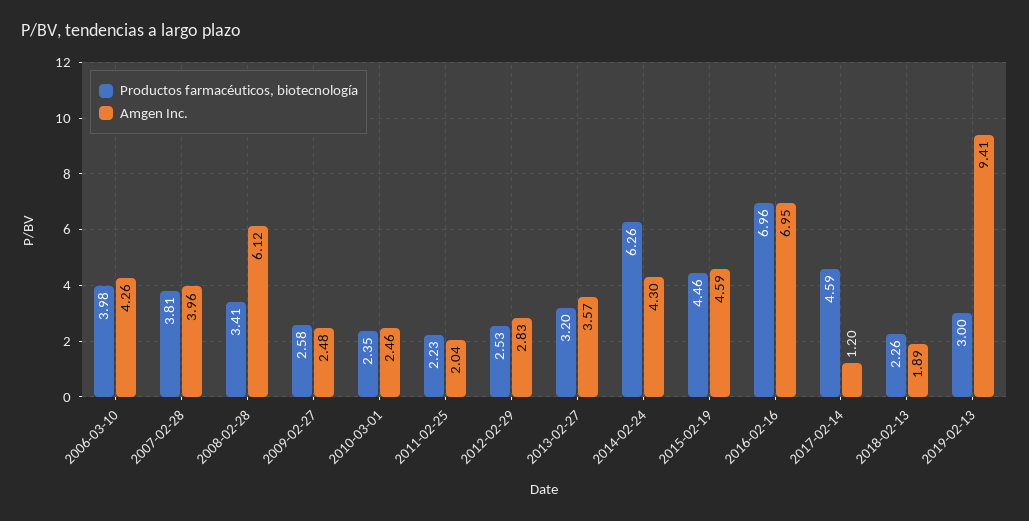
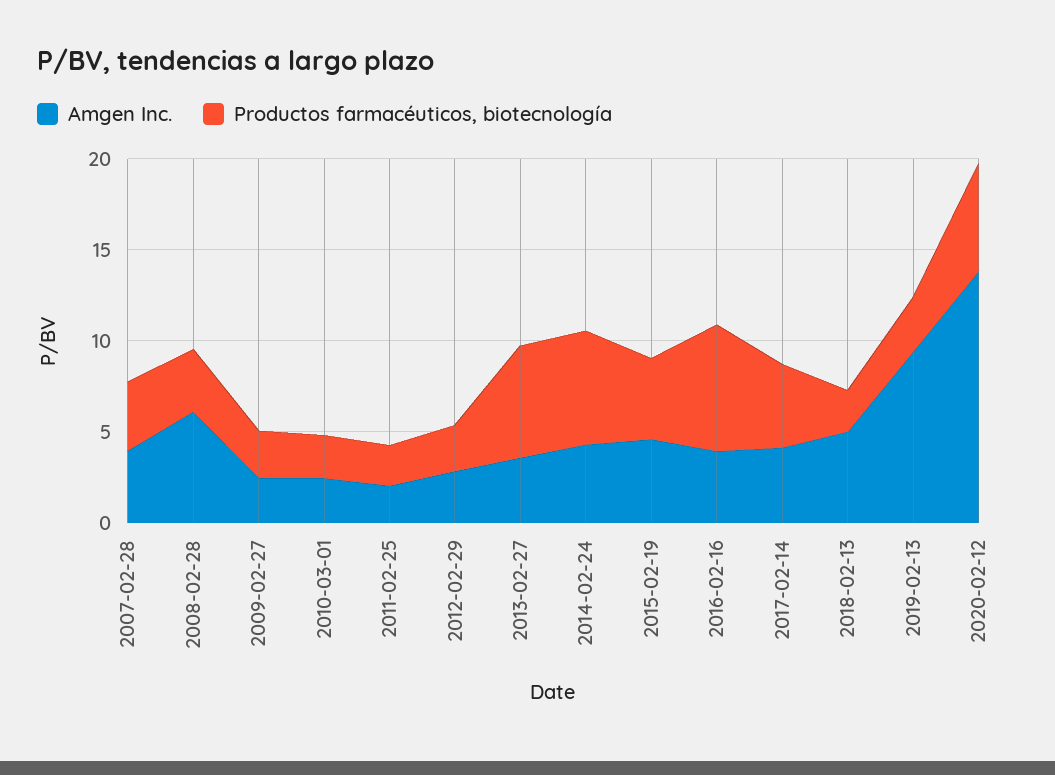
Productos farmacéuticos, biotecnología, 2006-03-10: 3.98 -> none
Amgen Inc., 2006-03-10: 4.26 -> none
Productos farmacéuticos, biotecnología, 2013-02-27: 3.2 -> 6
Amgen Inc., 2016-02-16: 6.95 -> 4
Amgen Inc., 2017-02-14: 1.2 -> 4
Amgen Inc., 2018-02-13: 1.89 -> 5
Amgen Inc., 2020-02-12: none -> 14
Productos farmacéuticos, biotecnología, 2020-02-12: none -> 6

